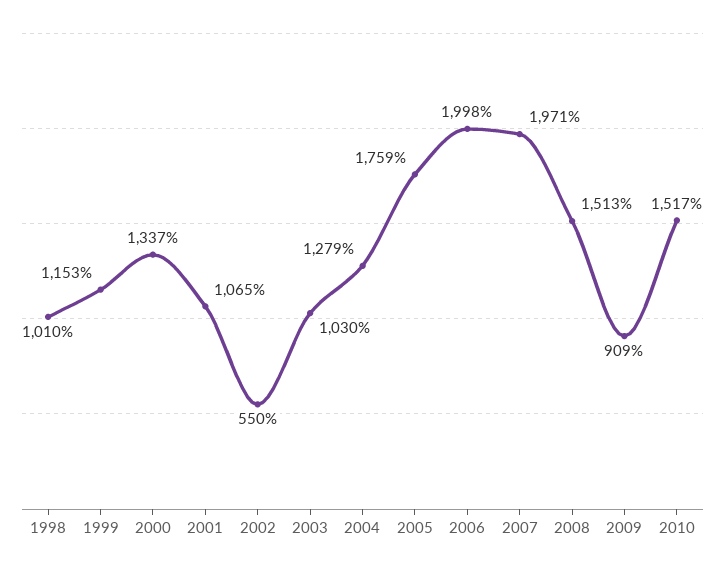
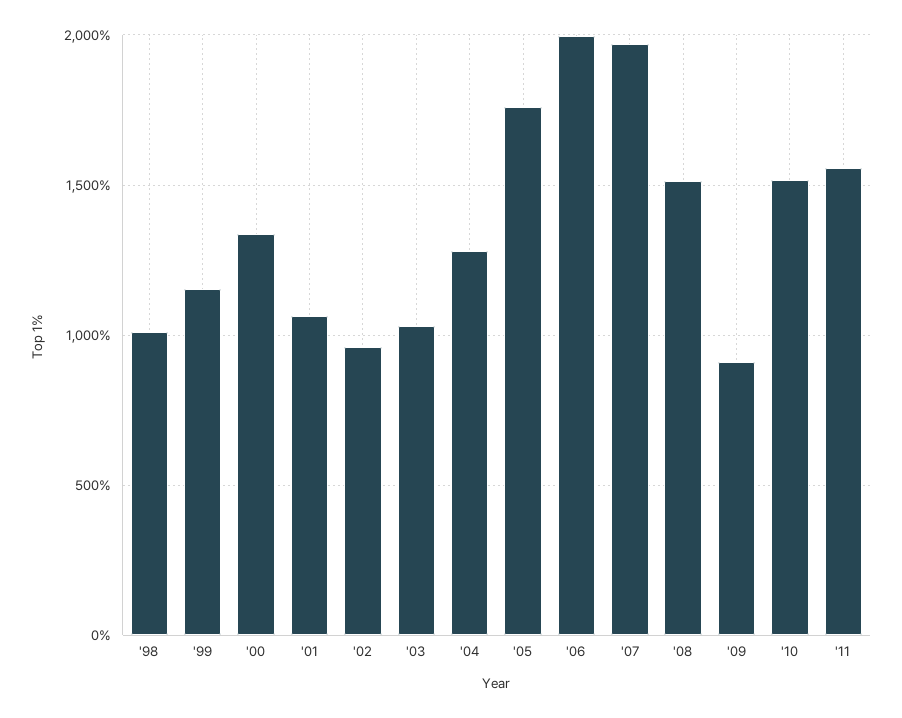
2002: 550 -> 950
'11: none -> 1550

